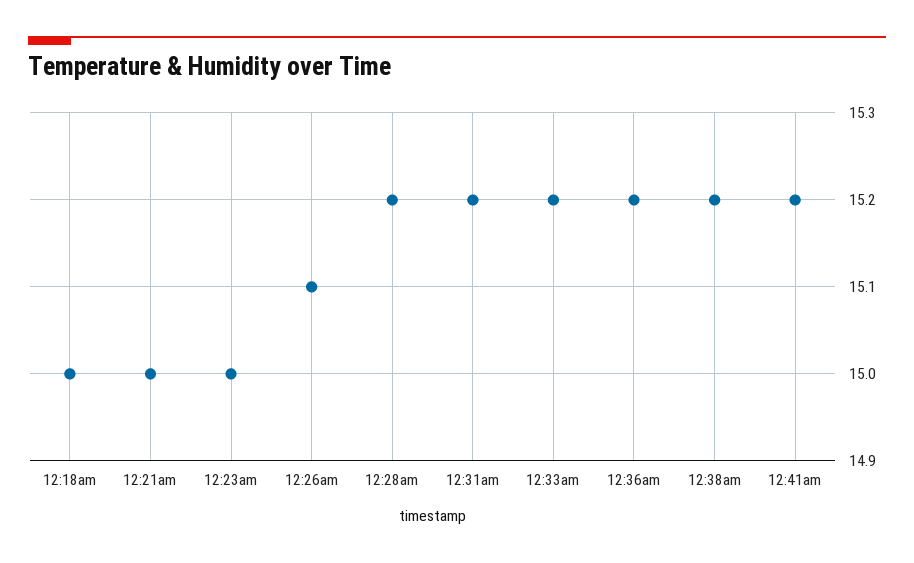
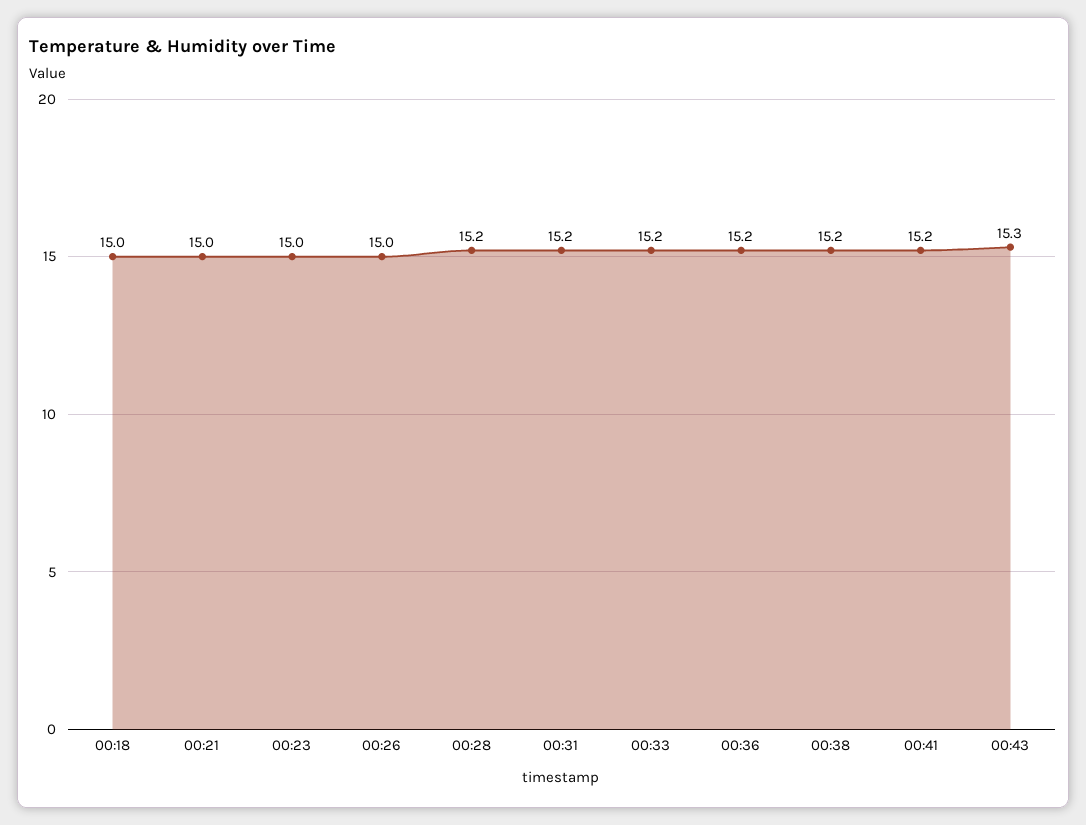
12:26am: 15.1 -> 15
00:43: none -> 15.3

